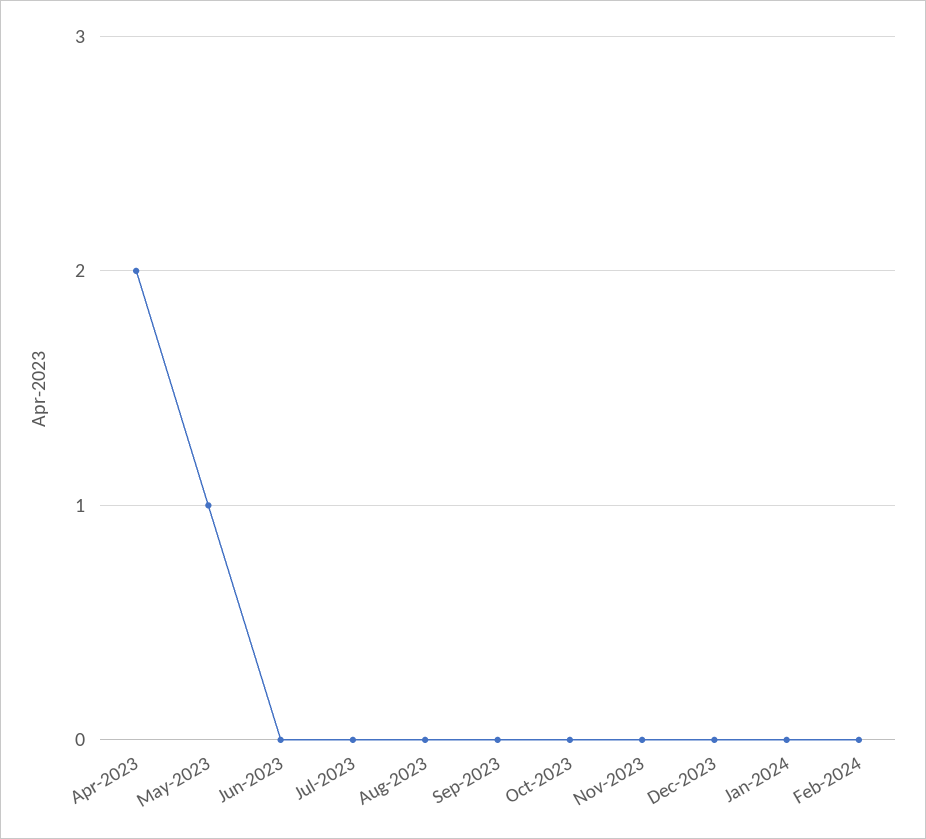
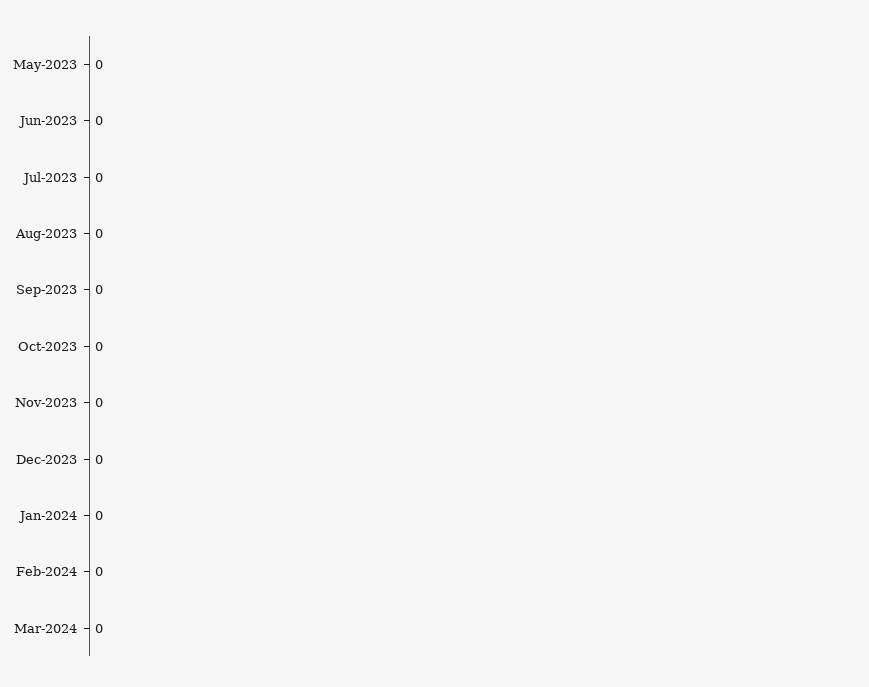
Apr-2023: 2 -> none
May-2023: 1 -> 0
Mar-2024: none -> 0

